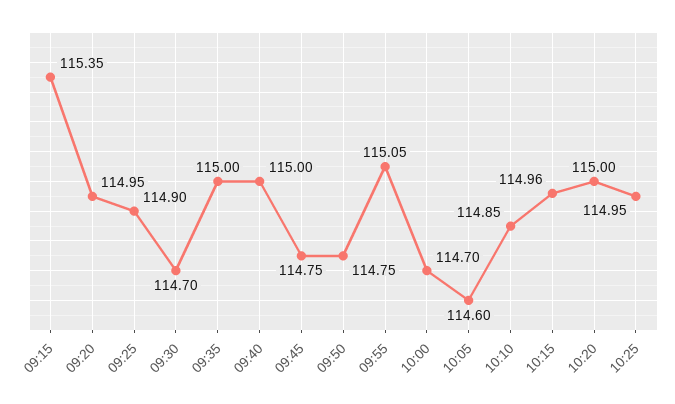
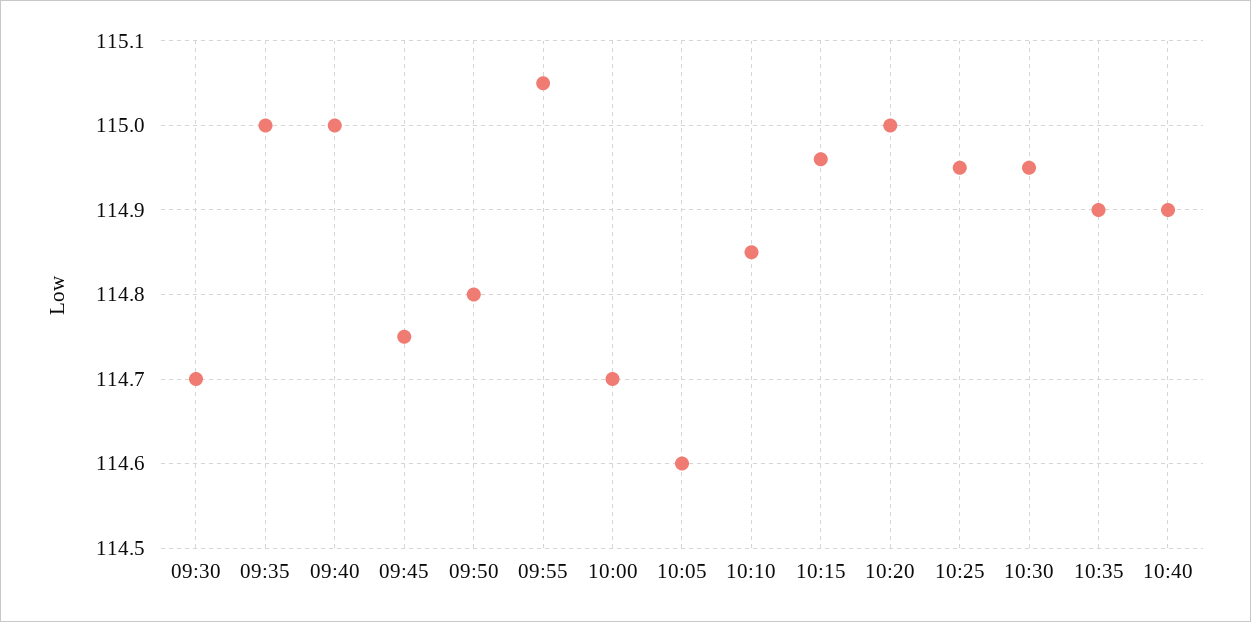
09:15: 115.35 -> none
09:20: 114.95 -> none
09:25: 114.9 -> none
09:50: 114.75 -> 114.8
10:30: none -> 114.95
10:35: none -> 114.9
10:40: none -> 114.9

